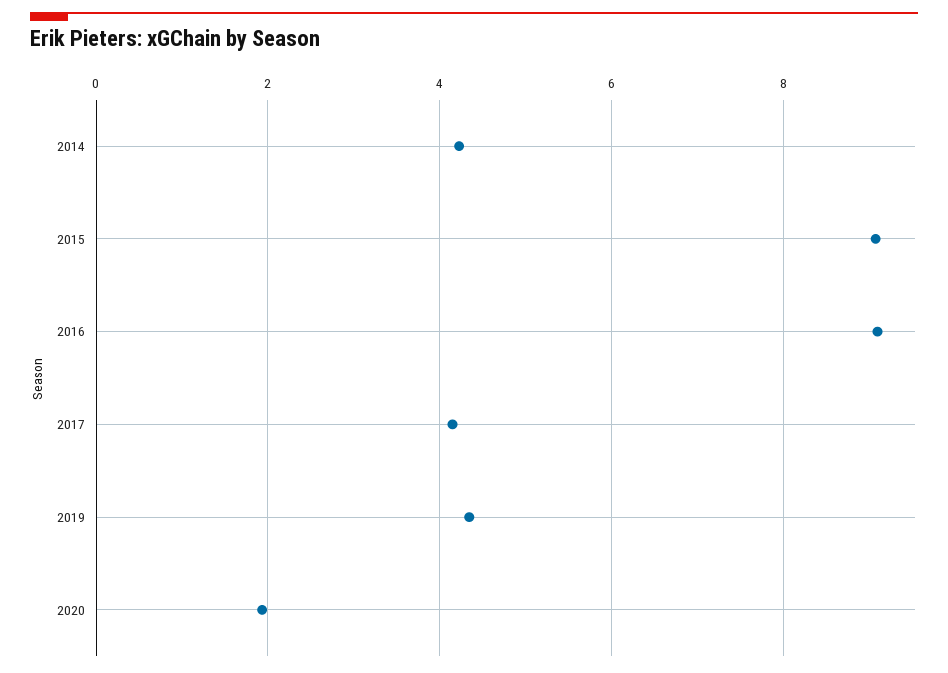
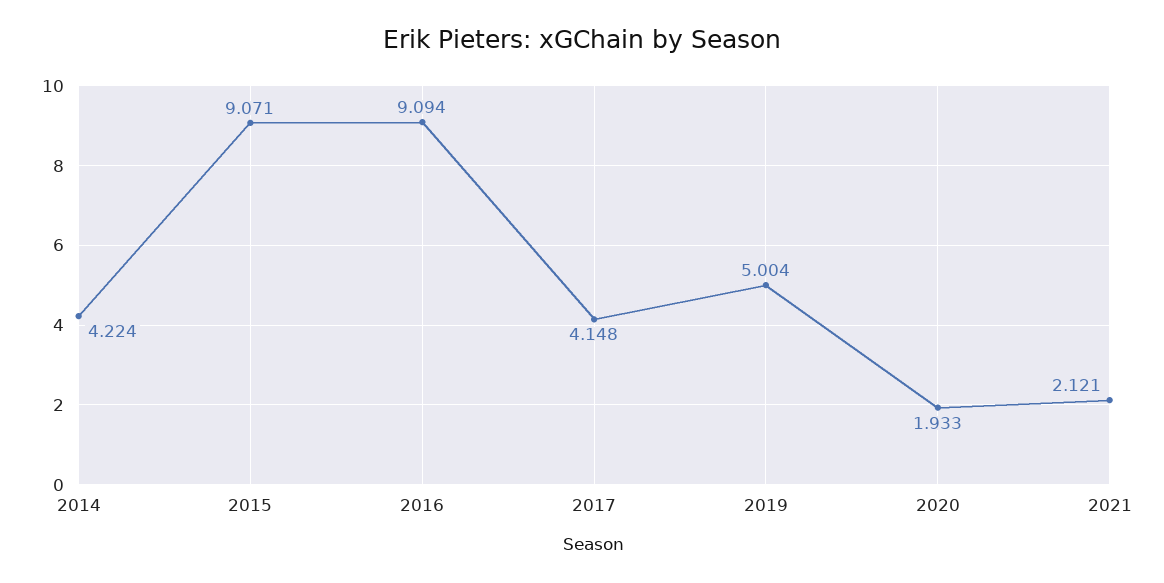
2019: 4.4 -> 5.004
2021: none -> 2.121

